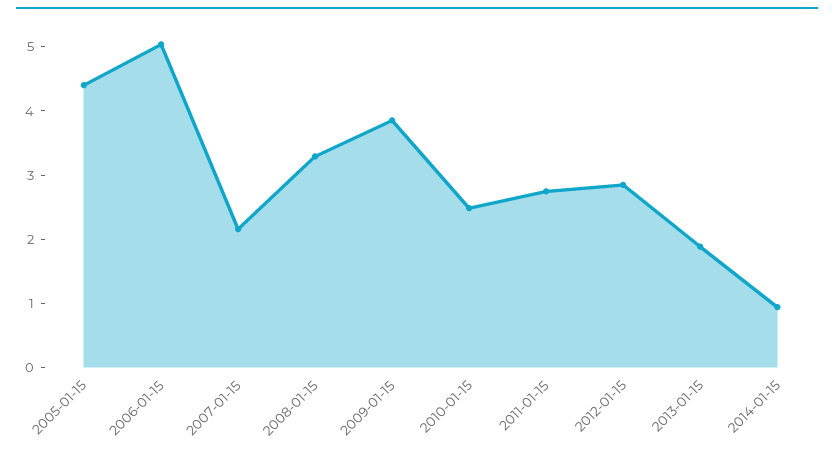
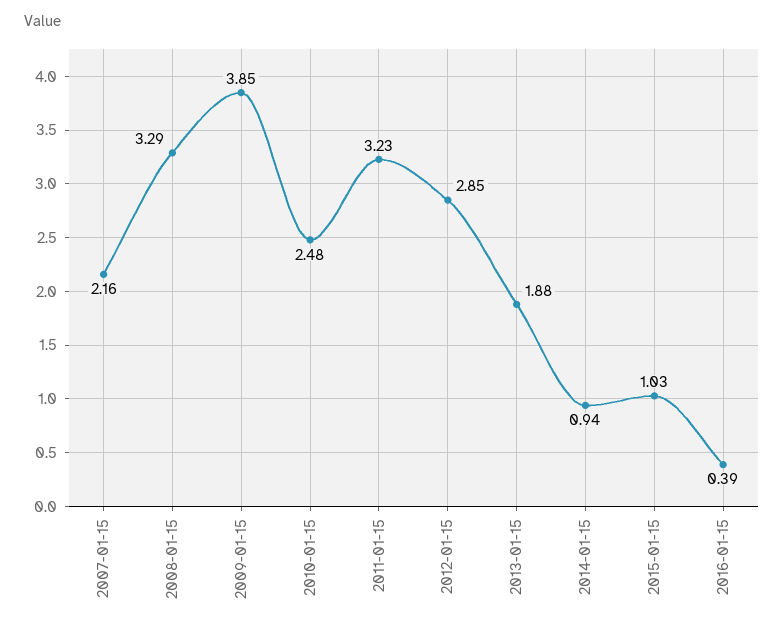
2005-01-15: 4.4 -> none
2006-01-15: 5 -> none
2011-01-15: 2.8 -> 3.23
2015-01-15: none -> 1.03
2016-01-15: none -> 0.39

